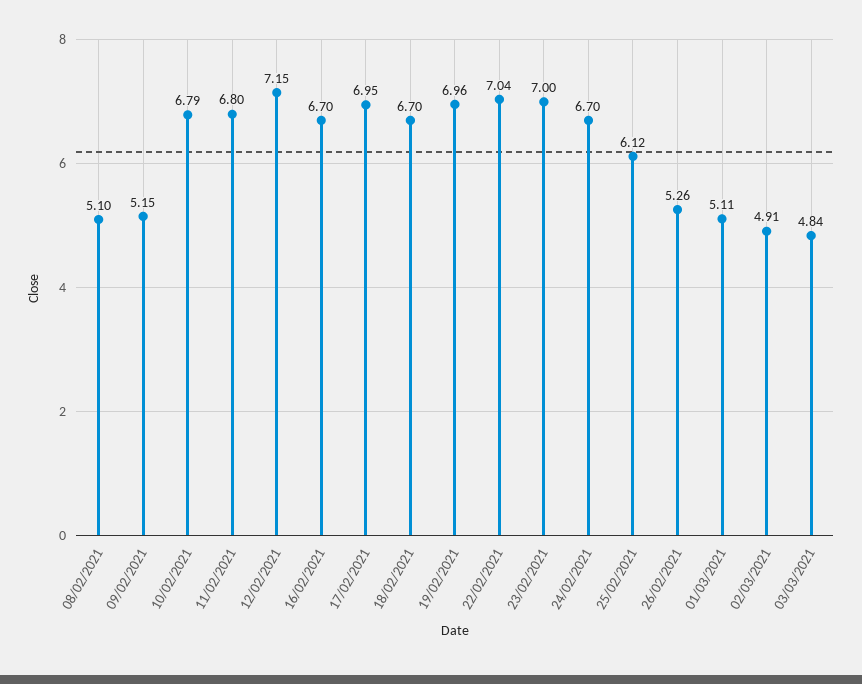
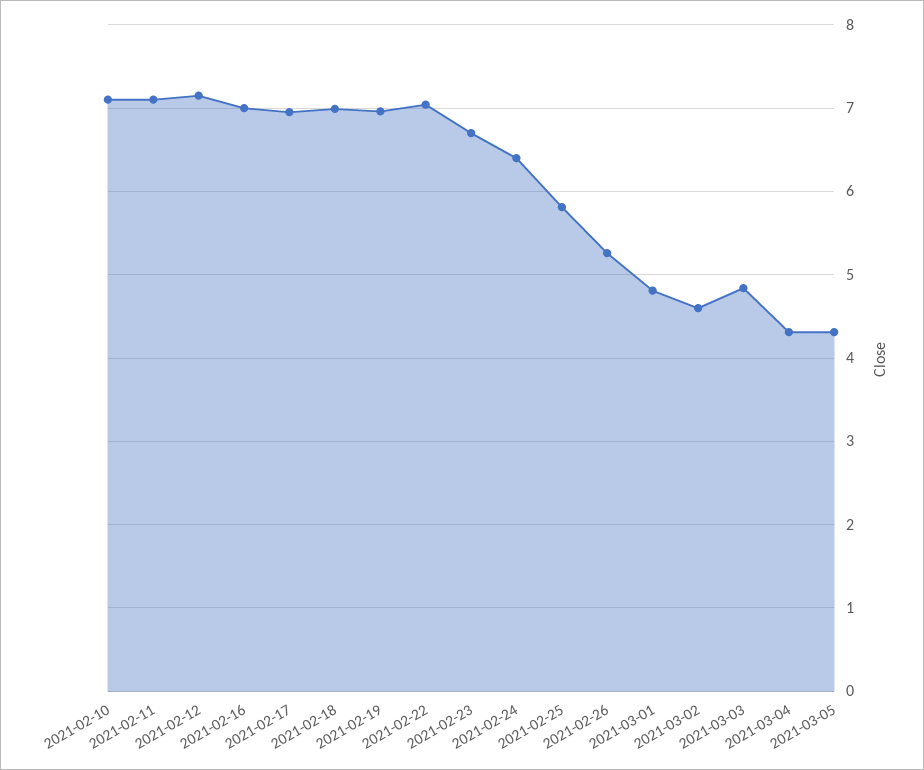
08/02/2021: 5.1 -> none
09/02/2021: 5.15 -> none
10/02/2021: 6.79 -> 7.1
11/02/2021: 6.8 -> 7.1
16/02/2021: 6.7 -> 7
18/02/2021: 6.7 -> 7
23/02/2021: 7 -> 6.7
24/02/2021: 6.7 -> 6.4
25/02/2021: 6.12 -> 5.8
01/03/2021: 5.11 -> 4.8
02/03/2021: 4.91 -> 4.6
2021-03-04: none -> 4.3
2021-03-05: none -> 4.3

